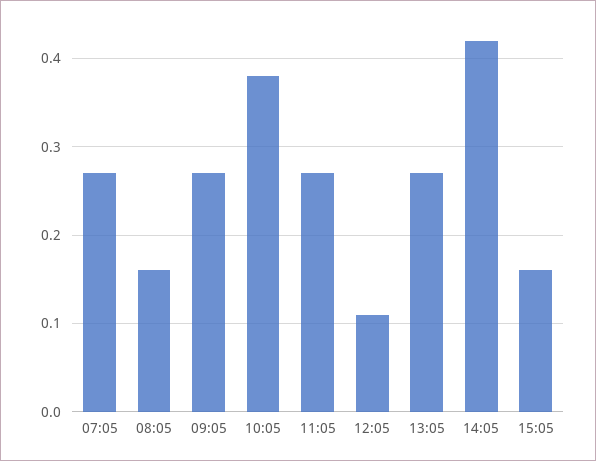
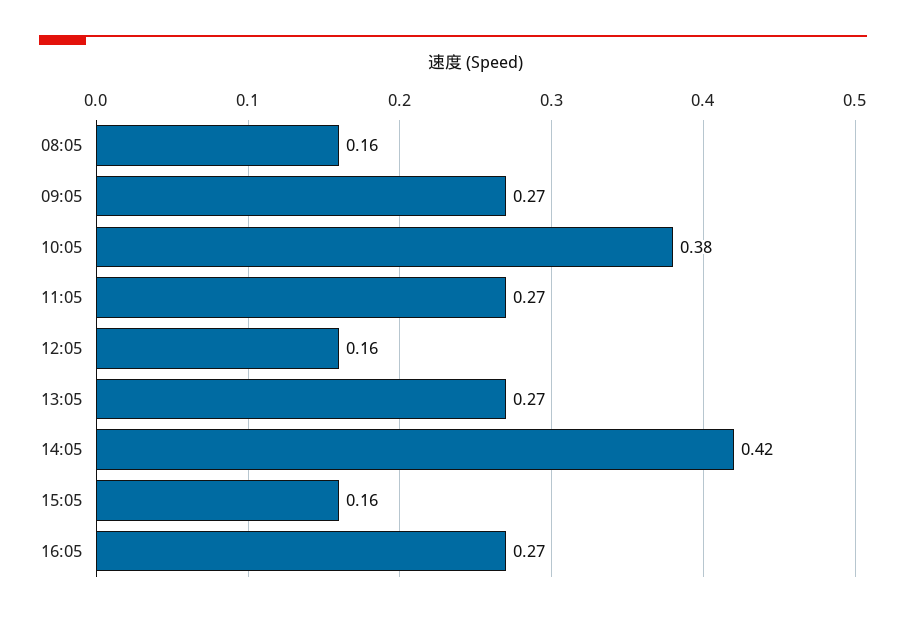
07:05: 0.27 -> none
12:05: 0.11 -> 0.16
16:05: none -> 0.27

